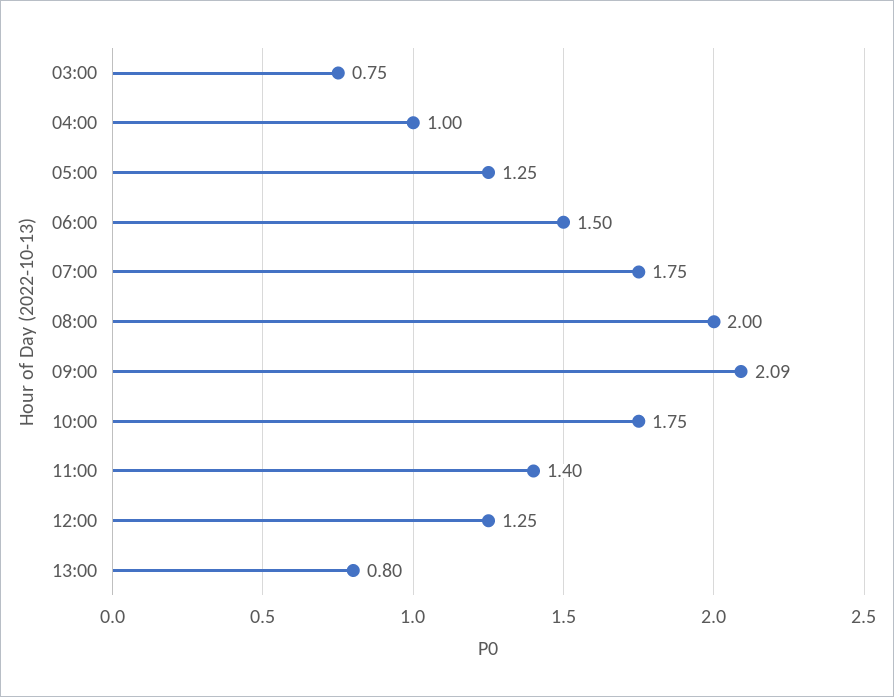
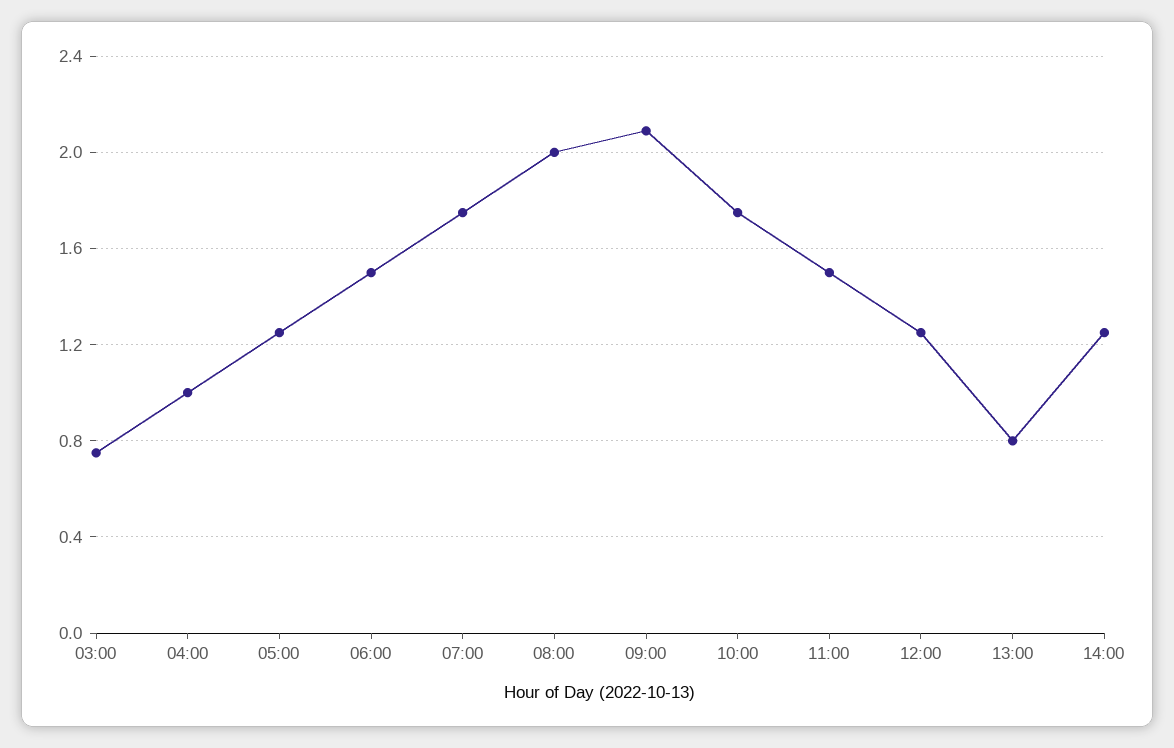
11:00: 1.4 -> 1.5
14:00: none -> 1.25

